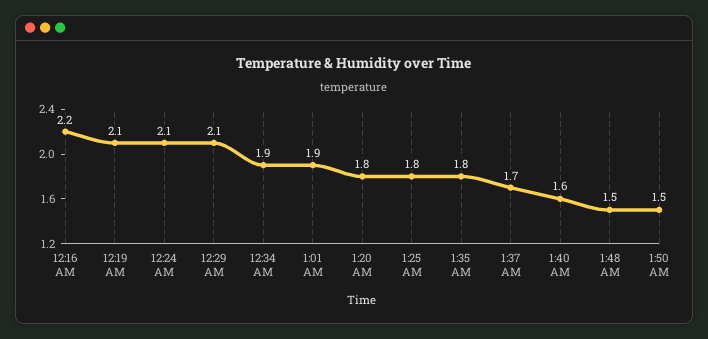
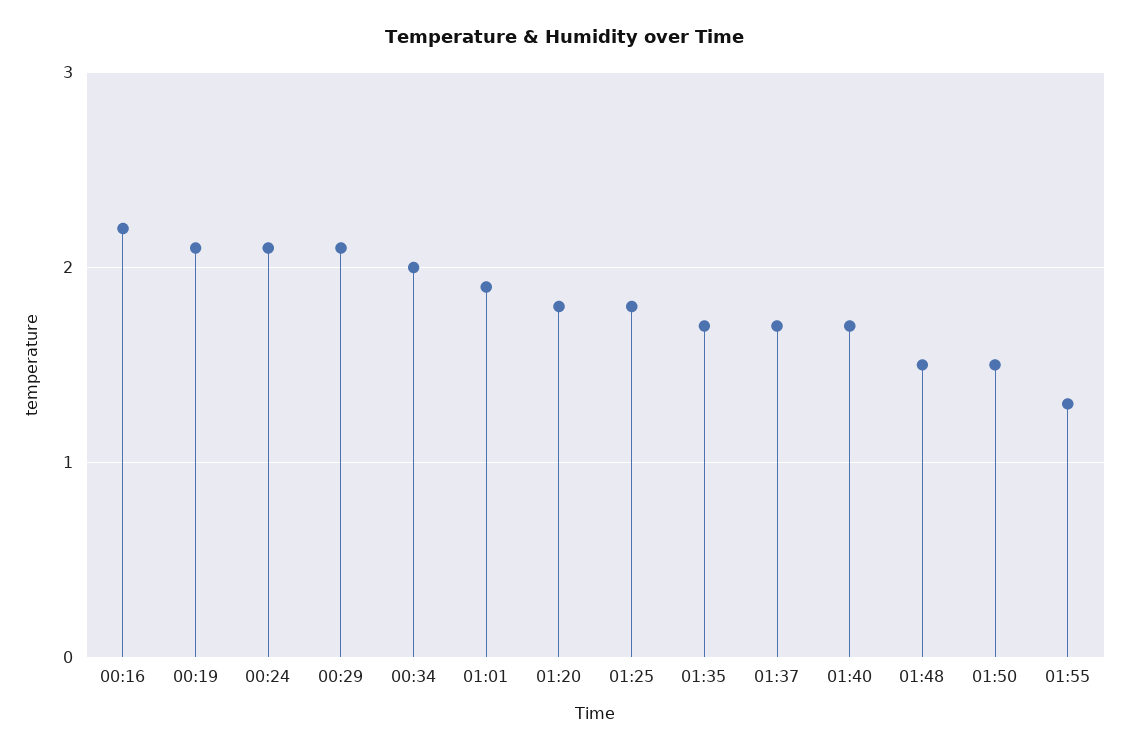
12:34 AM: 1.9 -> 2
1:35 AM: 1.8 -> 1.7
1:40 AM: 1.6 -> 1.7
01:55: none -> 1.3

